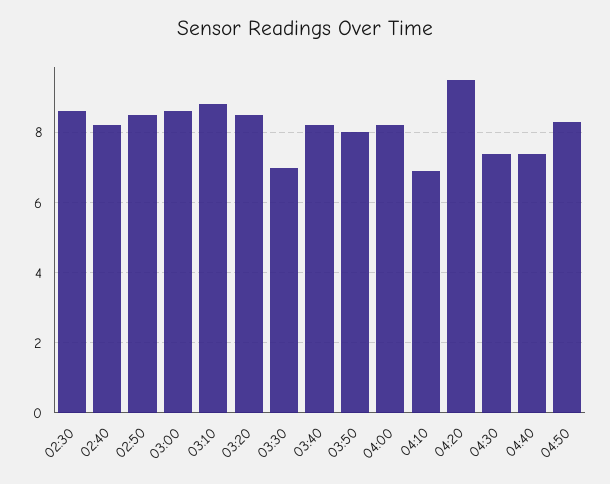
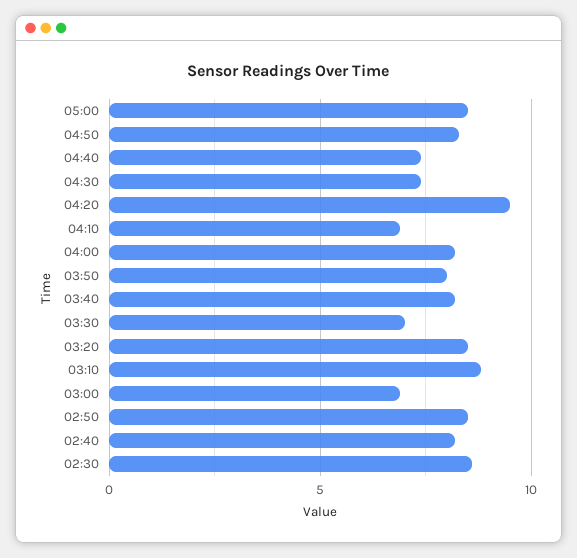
03:00: 8.5 -> 7
05:00: none -> 8.5

